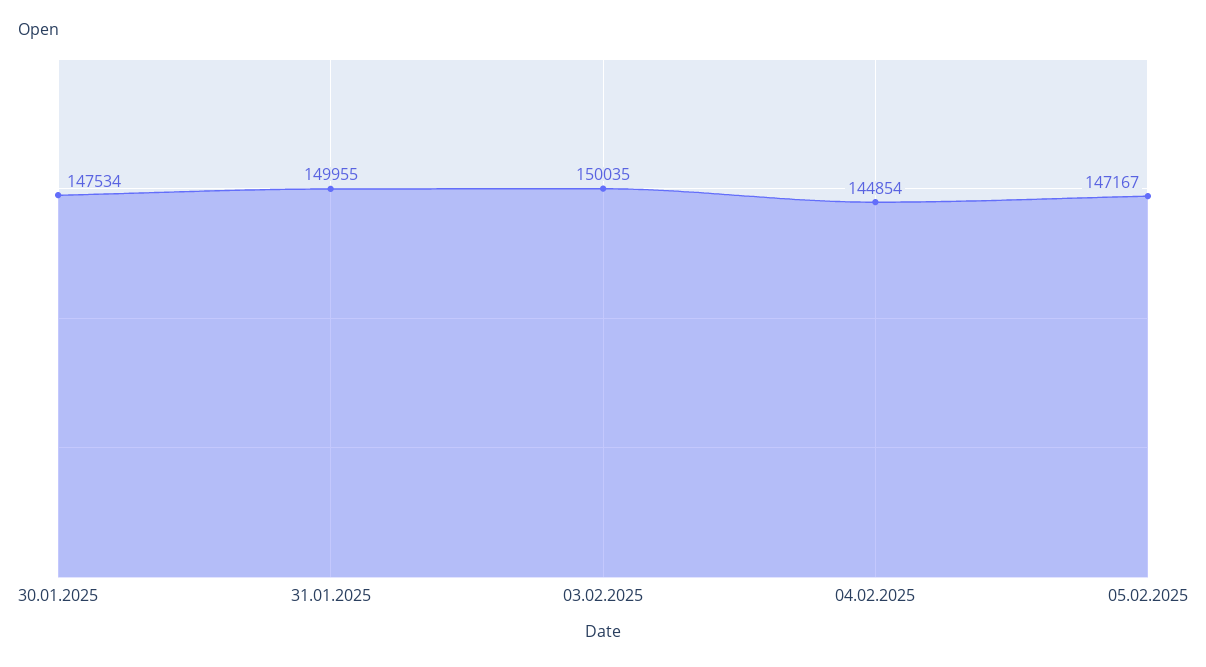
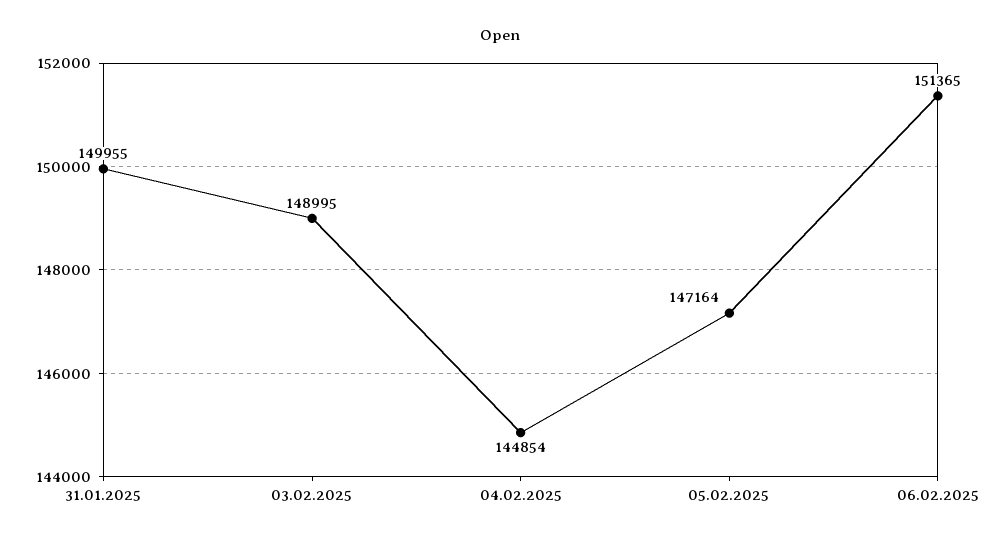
30.01.2025: 147534 -> none
03.02.2025: 150035 -> 148995
05.02.2025: 147167 -> 147164
06.02.2025: none -> 151365

